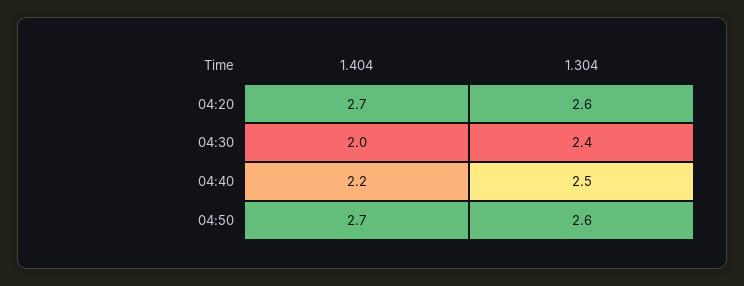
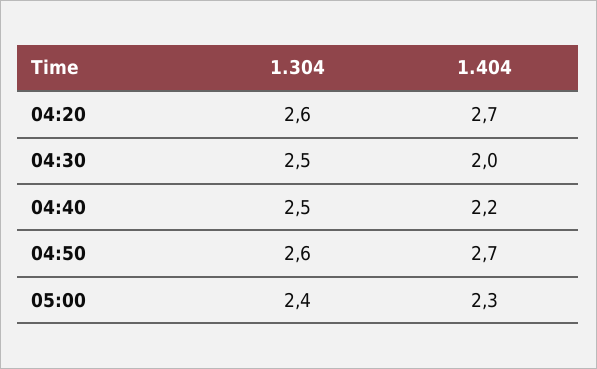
1.304, 04:30: 2.4 -> 2.5
1.304, 05:00: none -> 2.4
1.404, 05:00: none -> 2.3

